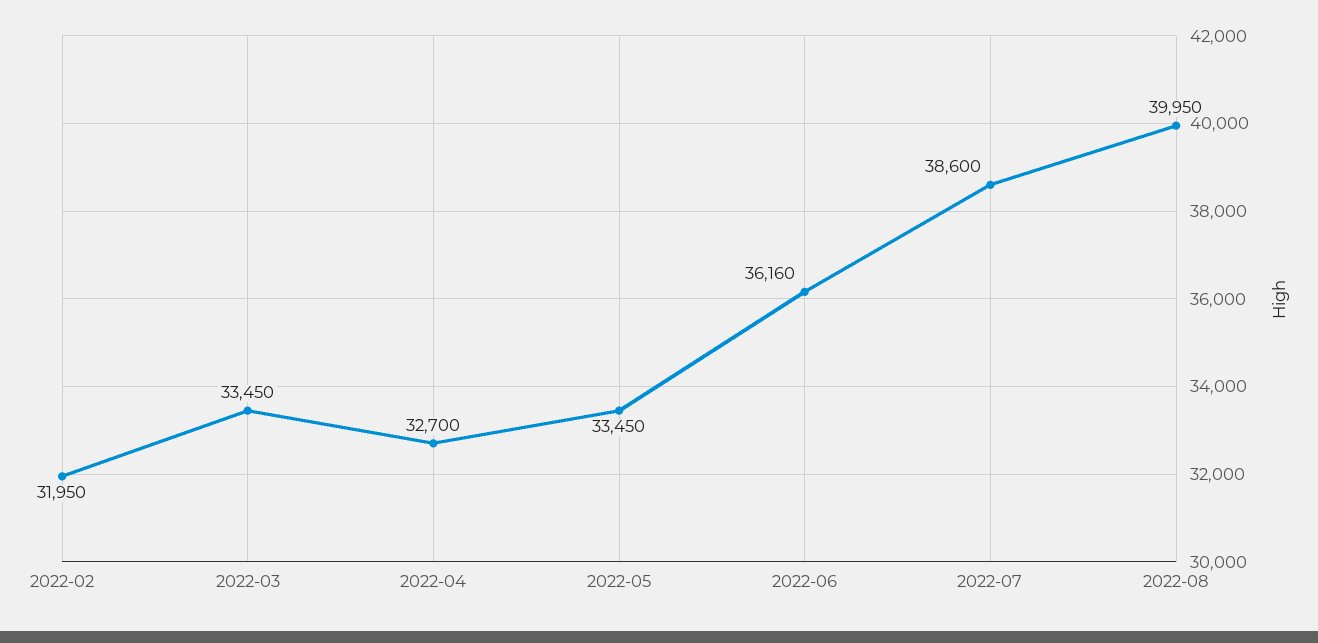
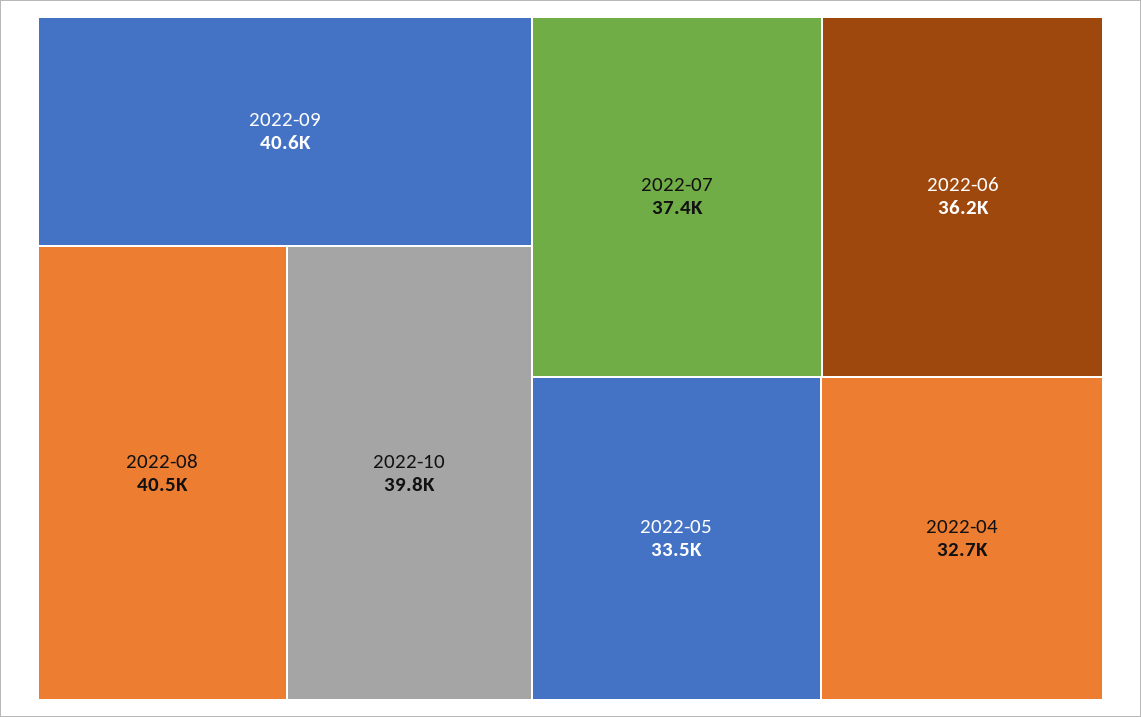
2022-02: 31950 -> none
2022-03: 33450 -> none
2022-07: 38600 -> 37400
2022-08: 39950 -> 40500
2022-09: none -> 40600
2022-10: none -> 39800

